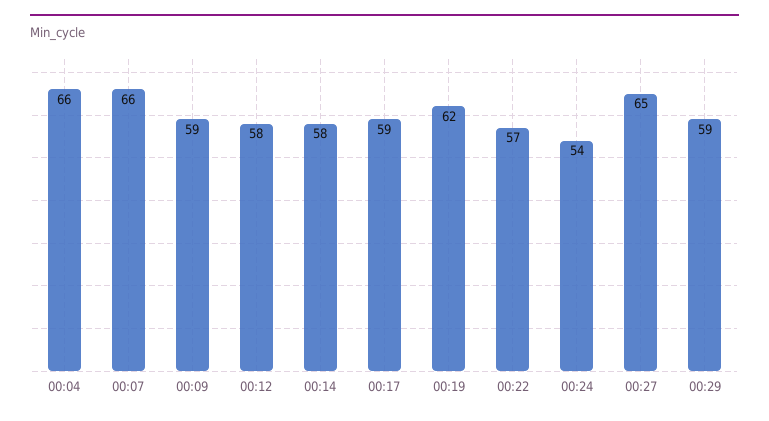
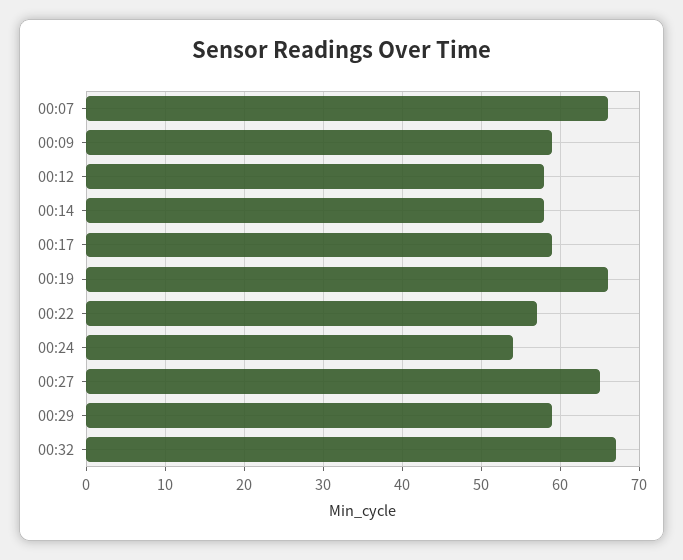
00:04: 66 -> none
00:19: 62 -> 66
00:32: none -> 67

